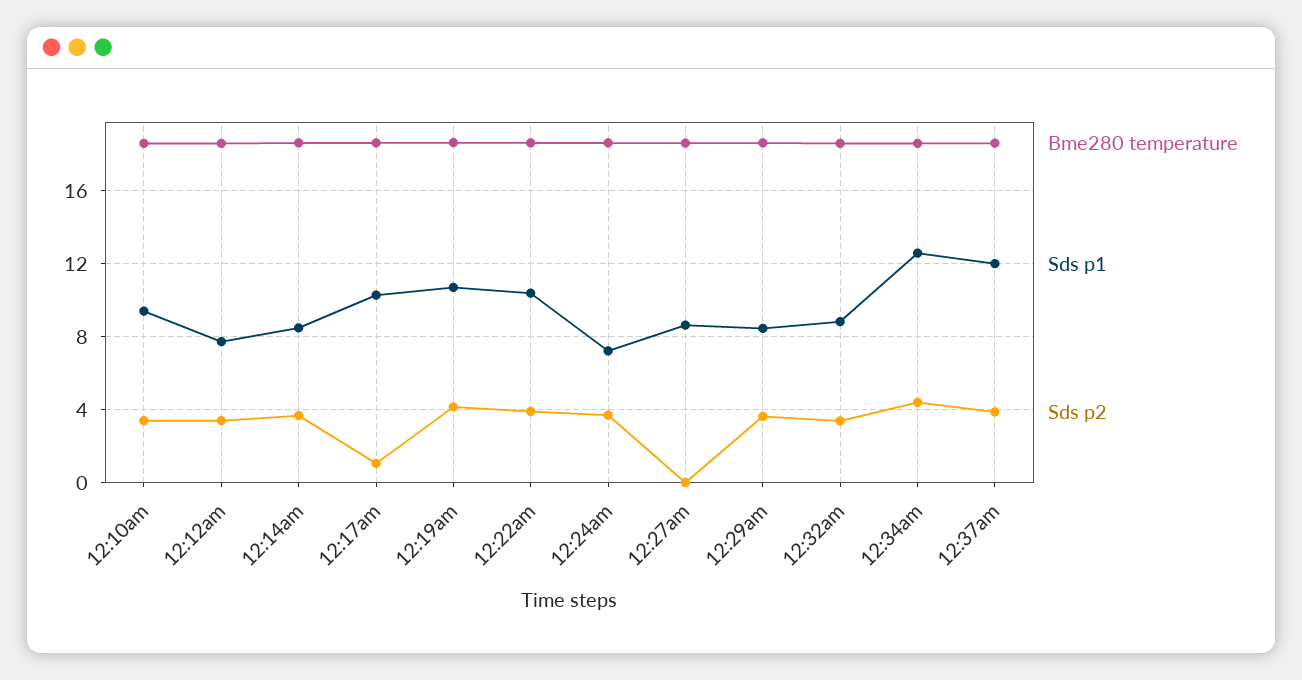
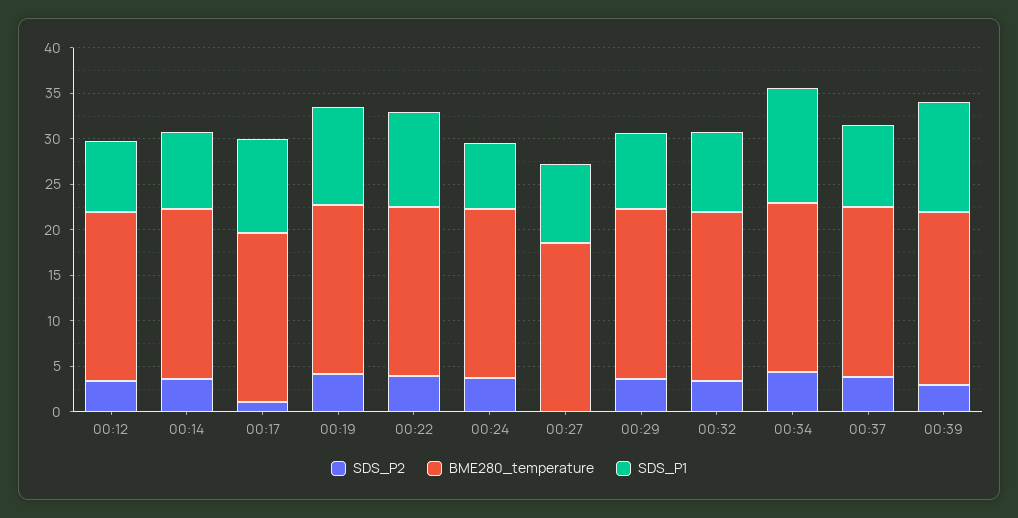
Bme280 temperature, 12:10am: 18.5 -> none
Sds p1, 12:10am: 9.5 -> none
Sds p2, 12:10am: 3.5 -> none
Sds p1, 12:37am: 12 -> 9
Sds p2, 00:39: none -> 3
Bme280 temperature, 00:39: none -> 19
Sds p1, 00:39: none -> 12

